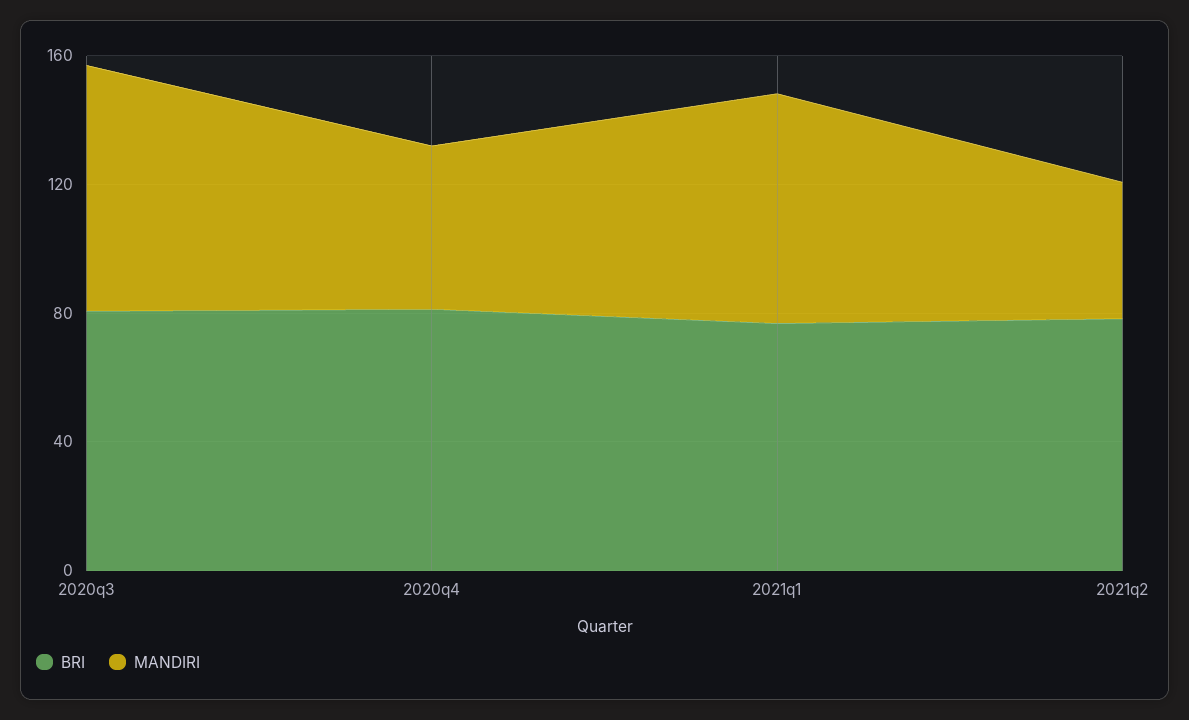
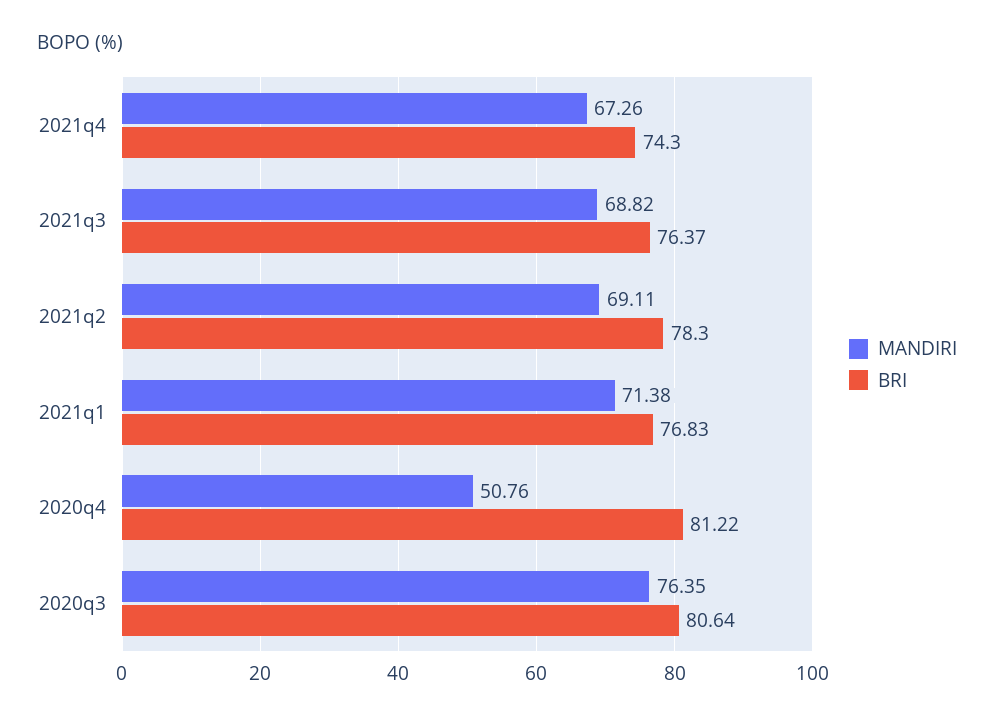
MANDIRI, 2021q2: 40 -> 69.11
MANDIRI, 2021q4: none -> 67.26
BRI, 2021q4: none -> 74.3
MANDIRI, 2021q3: none -> 68.82
BRI, 2021q3: none -> 76.37

